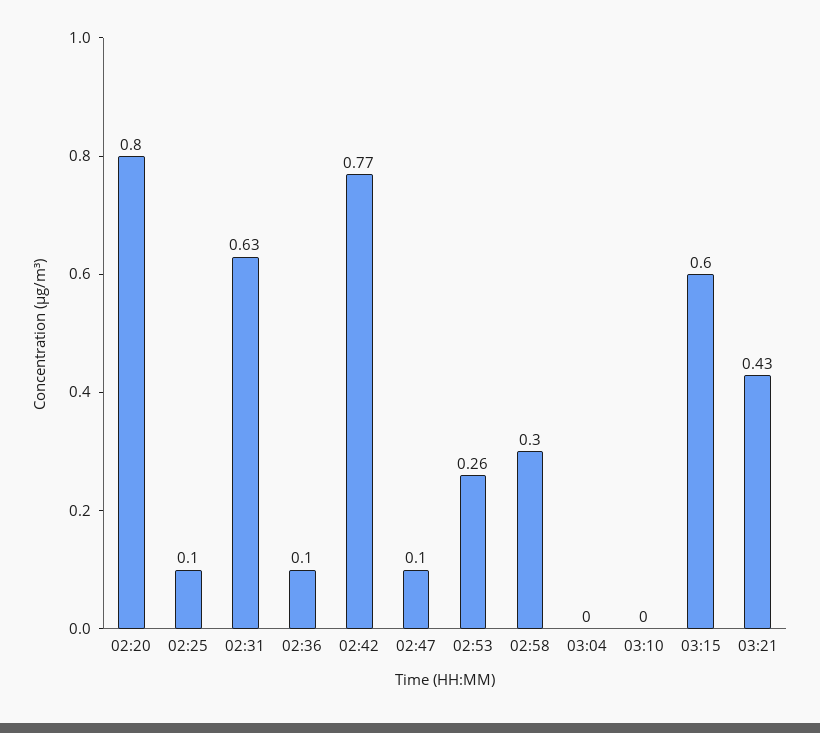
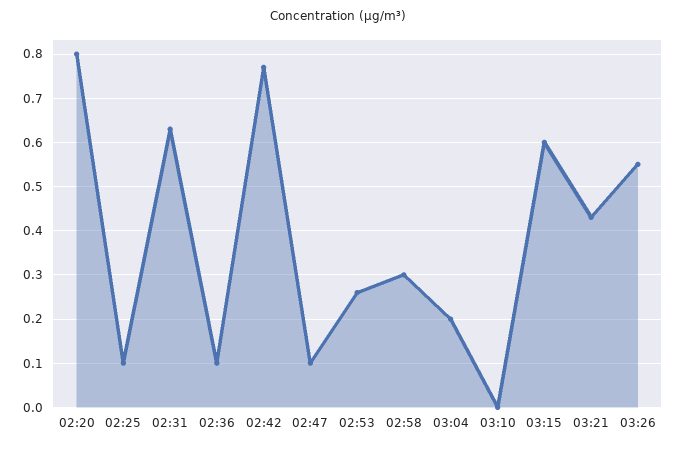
03:04: 0 -> 0.2
03:26: none -> 0.55

